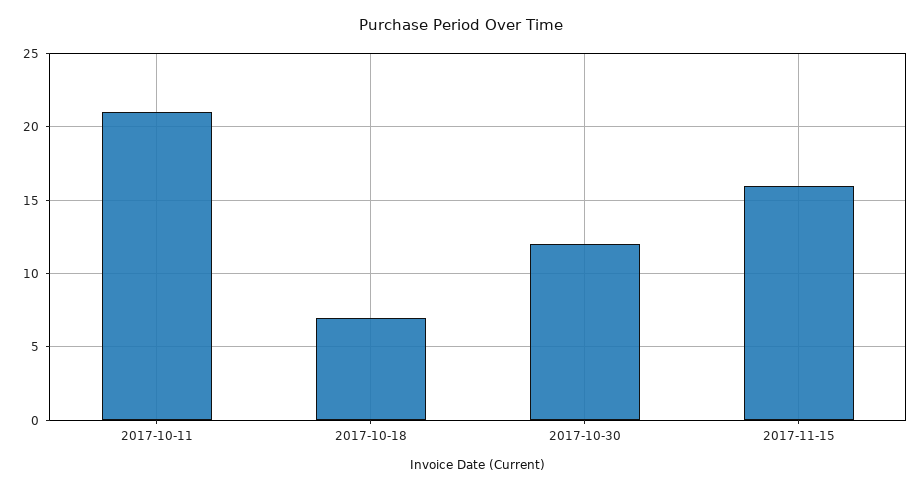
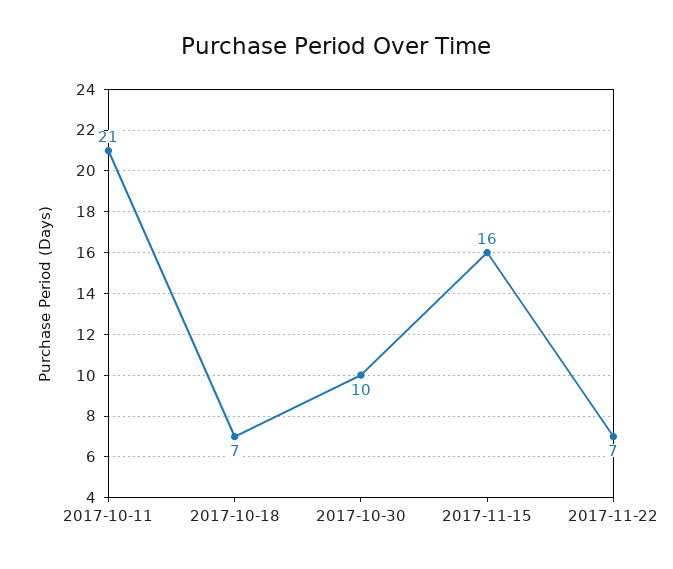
2017-10-30: 12 -> 10
2017-11-22: none -> 7

